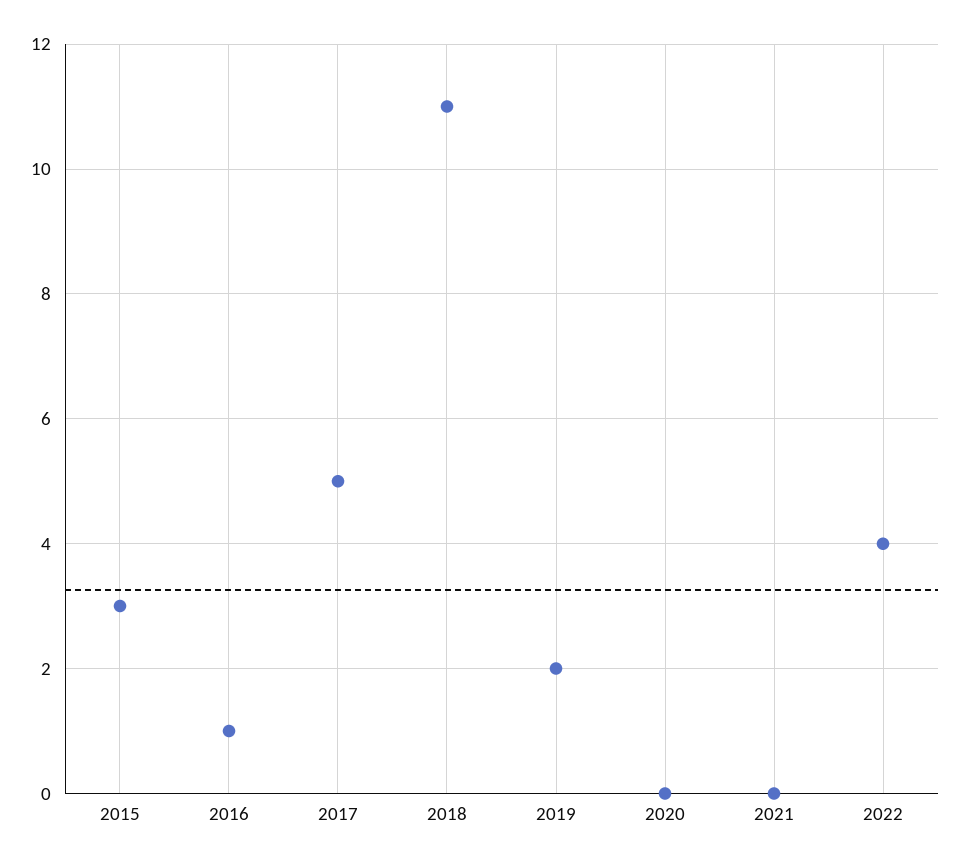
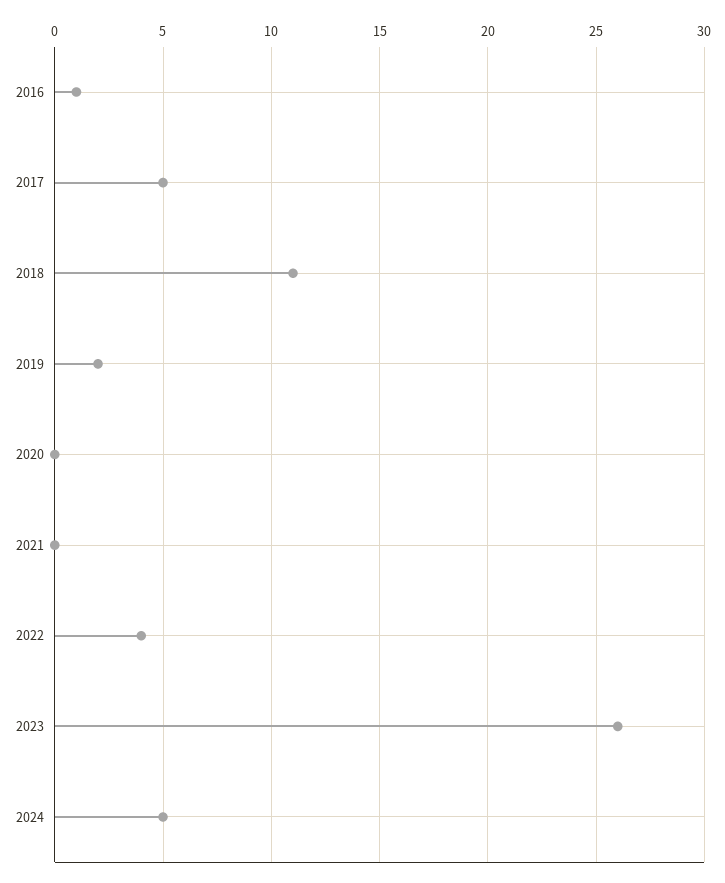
2015: 3 -> none
2023: none -> 26
2024: none -> 5

